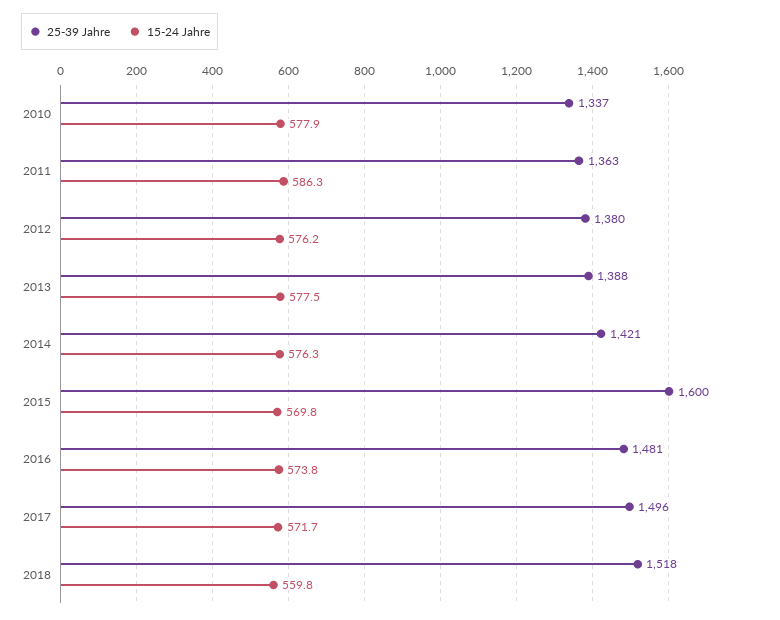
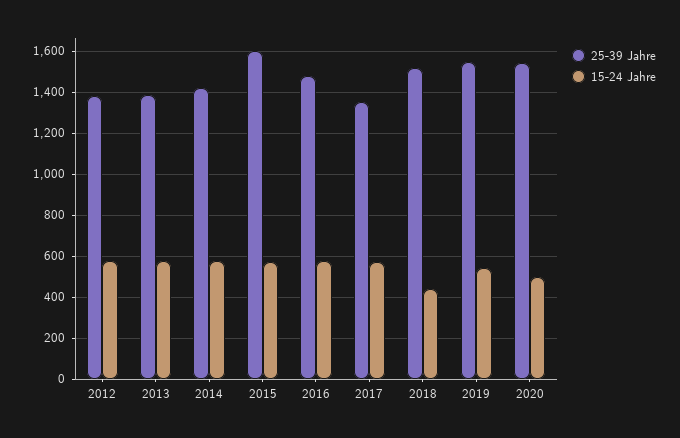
25-39 Jahre, 2010: 1337 -> none
15-24 Jahre, 2010: 577.9 -> none
25-39 Jahre, 2011: 1363 -> none
15-24 Jahre, 2011: 586.3 -> none
25-39 Jahre, 2017: 1496 -> 1350
15-24 Jahre, 2018: 559.8 -> 450
25-39 Jahre, 2019: none -> 1550
15-24 Jahre, 2019: none -> 550
25-39 Jahre, 2020: none -> 1550
15-24 Jahre, 2020: none -> 500

